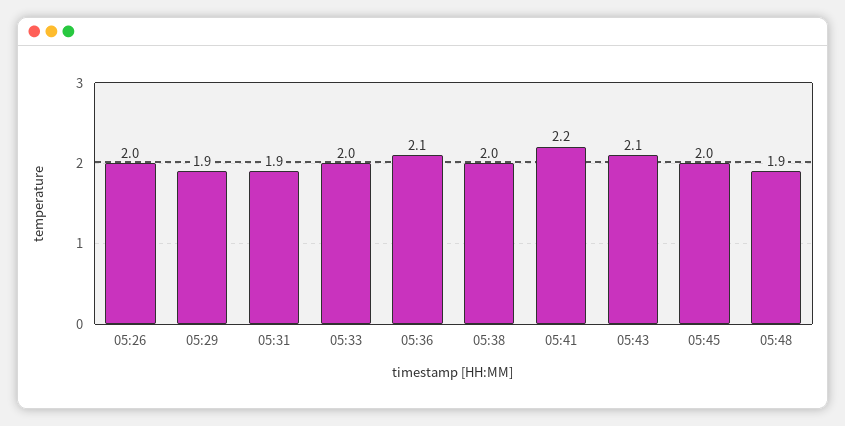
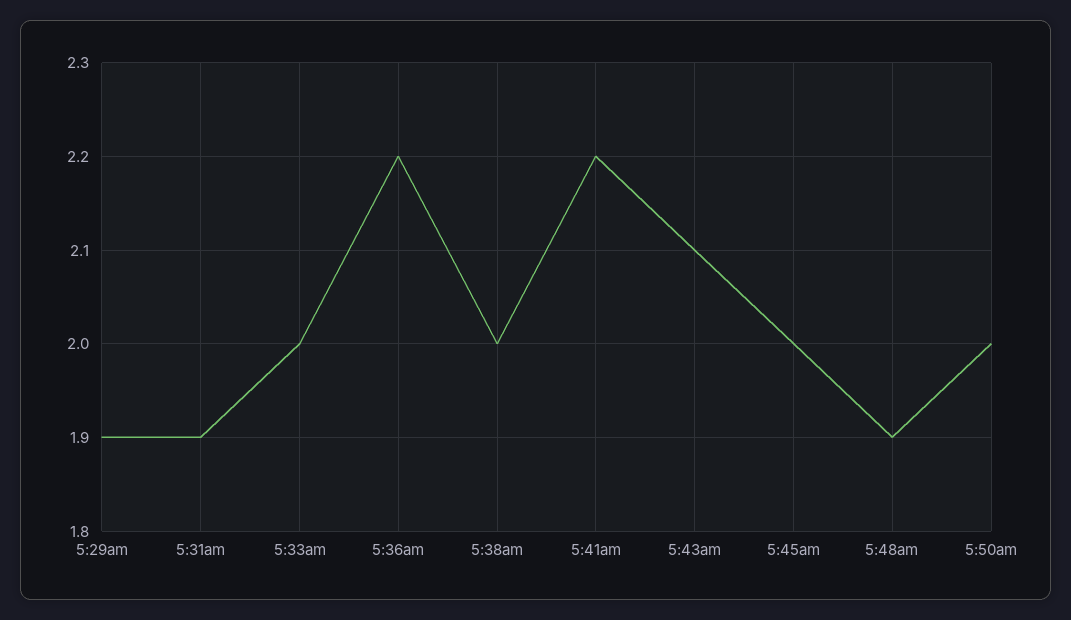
05:26: 2 -> none
05:36: 2.1 -> 2.2
5:50am: none -> 2

